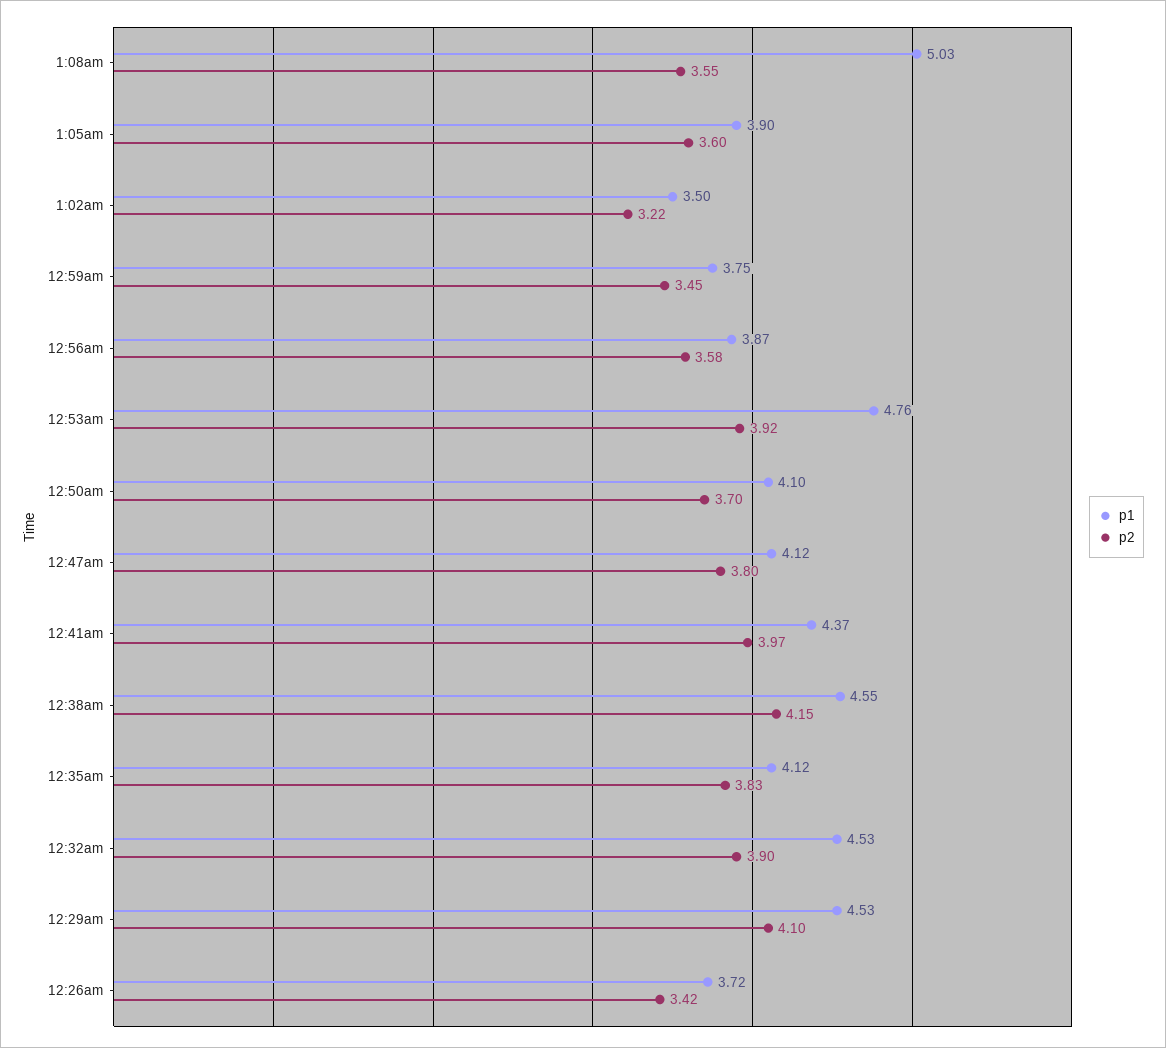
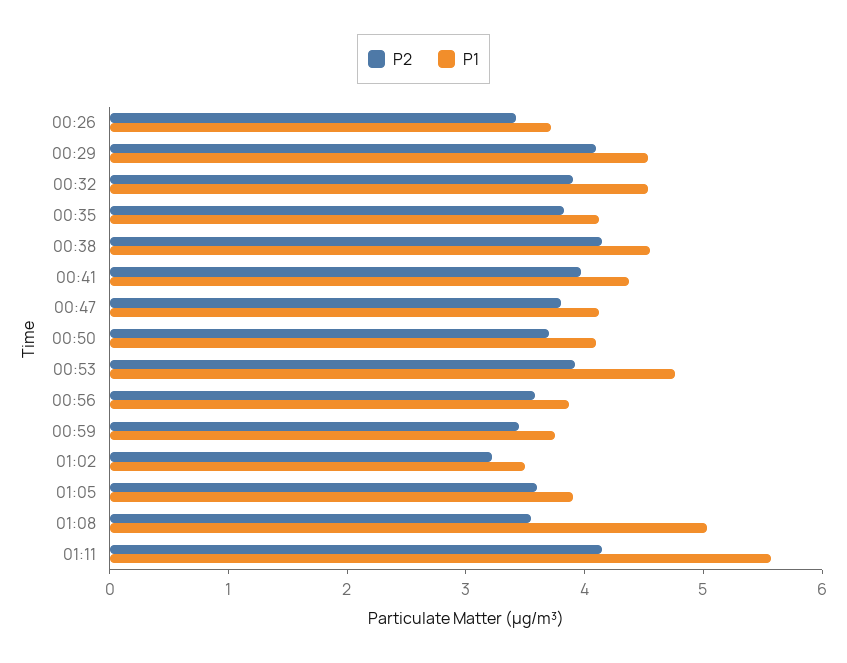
p2, 01:11: none -> 4.2
p1, 01:11: none -> 5.6

